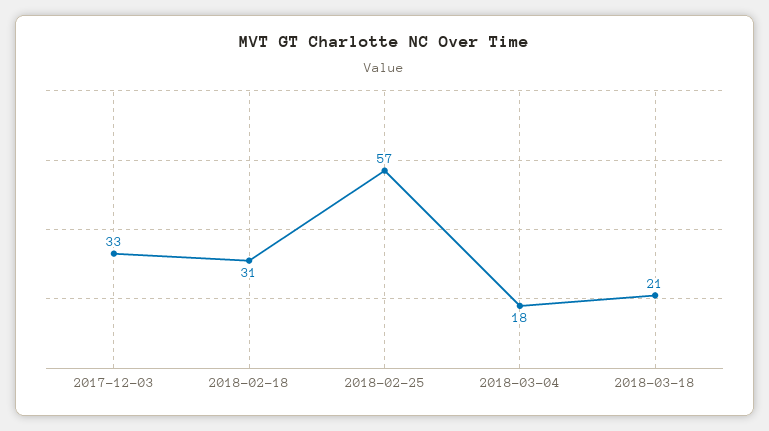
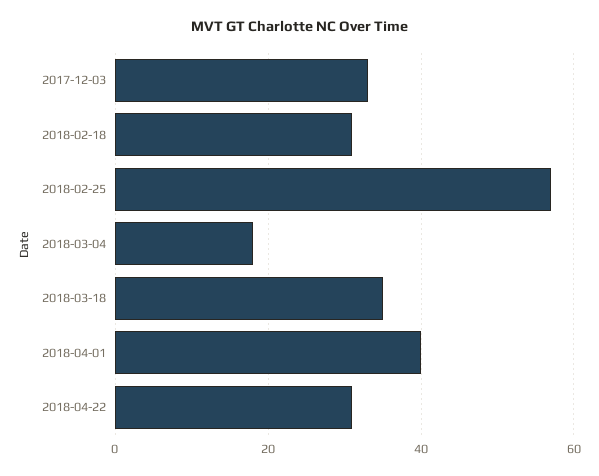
2018-03-18: 21 -> 35
2018-04-01: none -> 40
2018-04-22: none -> 30

